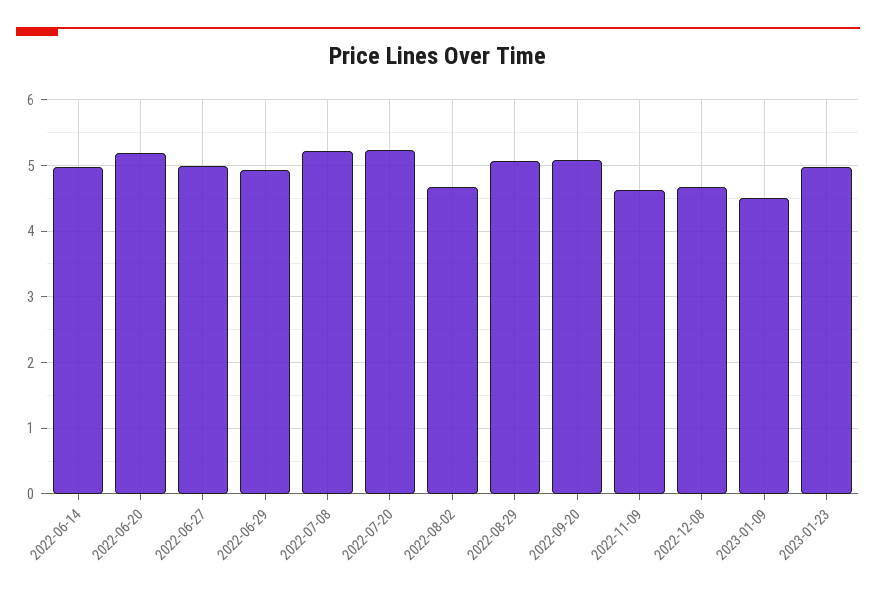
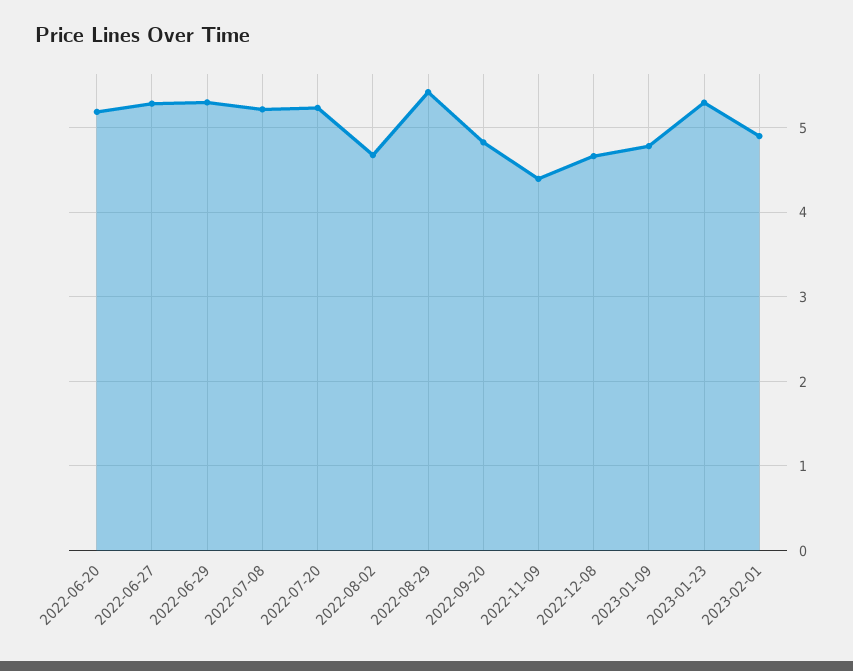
2022-06-14: 5 -> none
2022-06-27: 5 -> 5.3
2022-06-29: 4.9 -> 5.3
2022-08-29: 5.1 -> 5.4
2022-09-20: 5.1 -> 4.8
2022-11-09: 4.6 -> 4.4
2023-01-09: 4.5 -> 4.8
2023-01-23: 5 -> 5.3
2023-02-01: none -> 4.9

